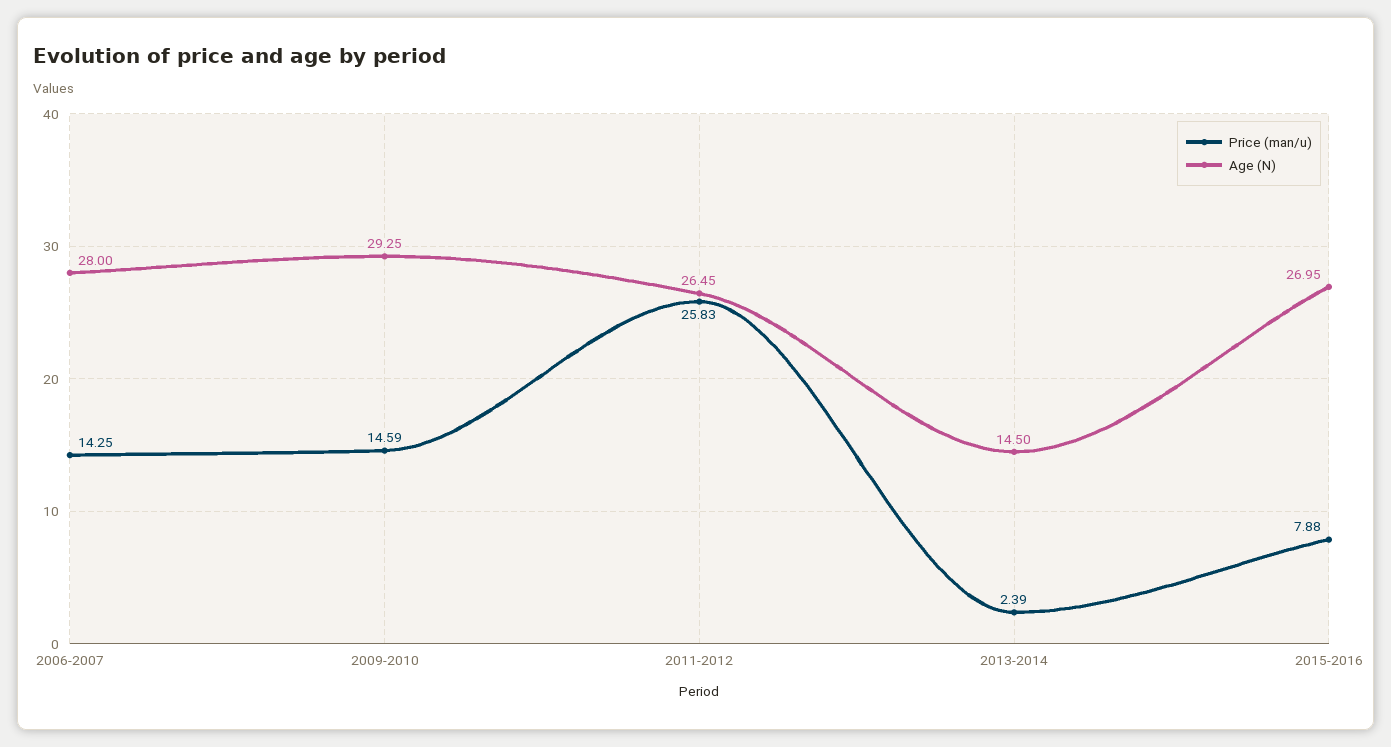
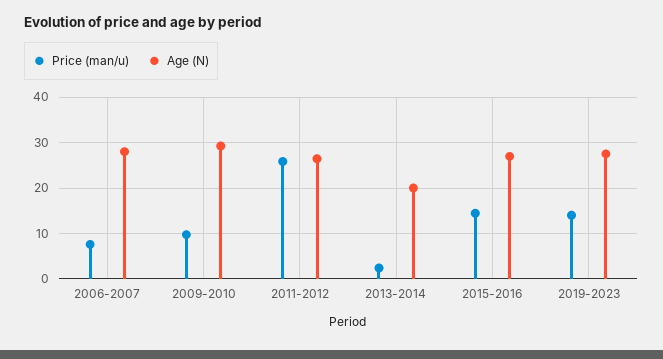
Price (man/u), 2006-2007: 14.25 -> 8
Price (man/u), 2009-2010: 14.59 -> 10
Age (N), 2013-2014: 14.5 -> 20
Price (man/u), 2015-2016: 7.88 -> 14
Price (man/u), 2019-2023: none -> 14
Age (N), 2019-2023: none -> 28

